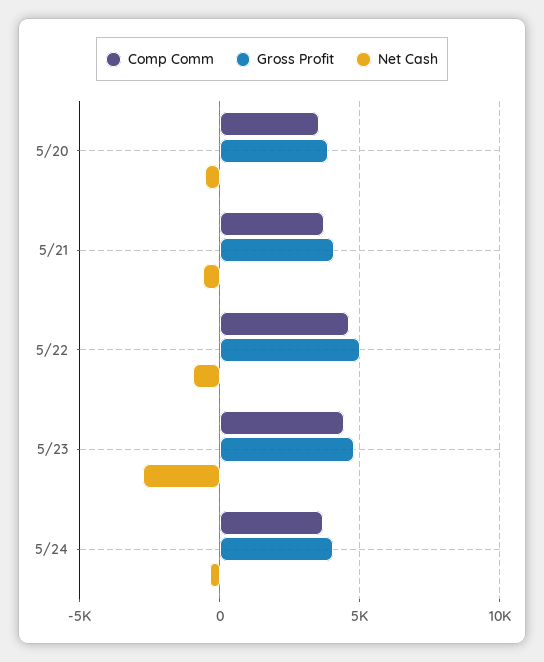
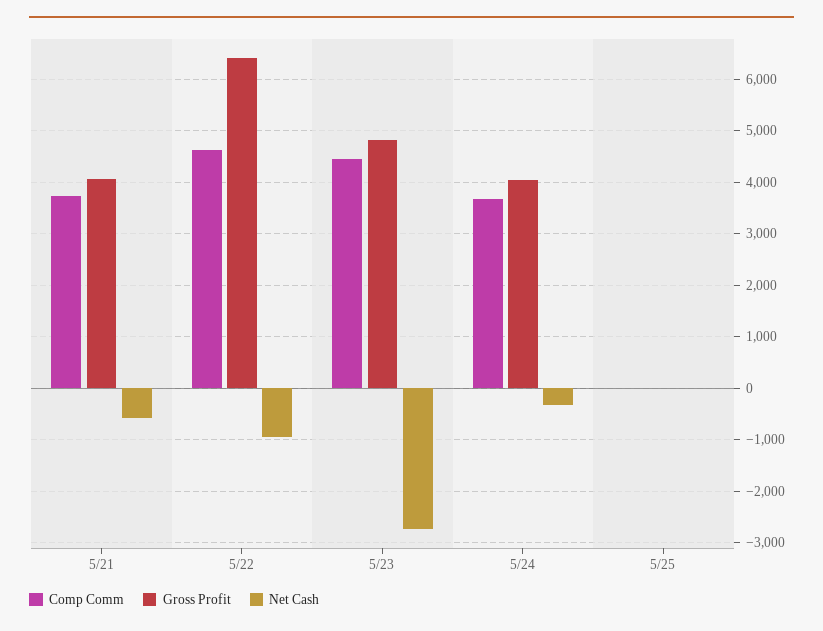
Comp Comm, 5/20: 3500 -> none
Gross Profit, 5/20: 4000 -> none
Net Cash, 5/20: -500 -> none
Gross Profit, 5/22: 5000 -> 6400
Comp Comm, 5/25: none -> 0
Gross Profit, 5/25: none -> 0
Net Cash, 5/25: none -> 0

